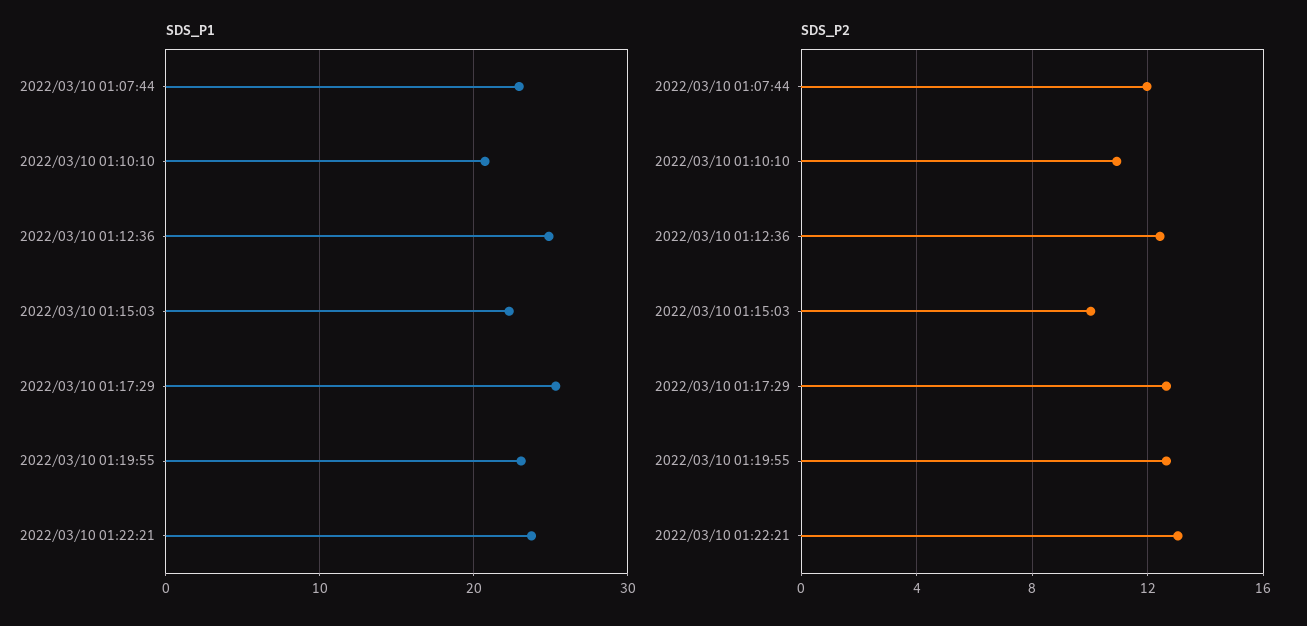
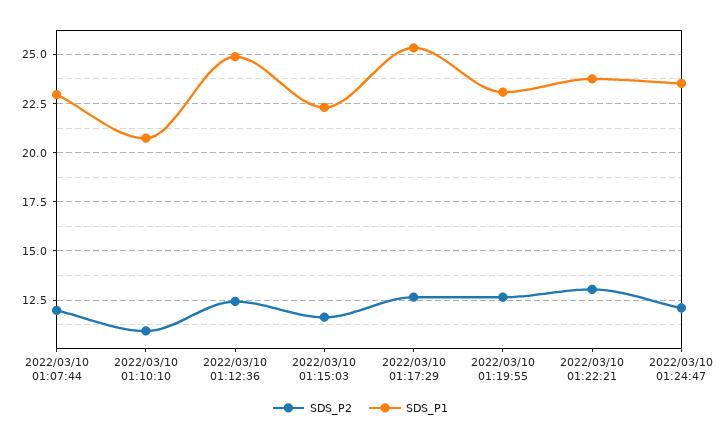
SDS_P2, 2022/03/10 01:15:03: 10 -> 11.5
SDS_P2, 2022/03/10 01:24:47: none -> 12
SDS_P1, 2022/03/10 01:24:47: none -> 23.5

